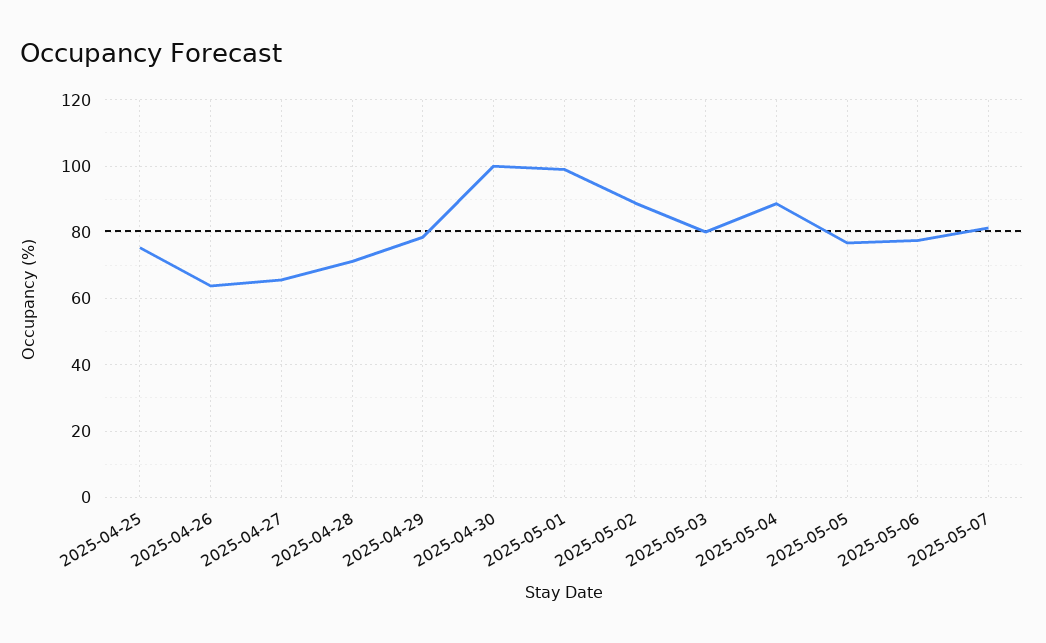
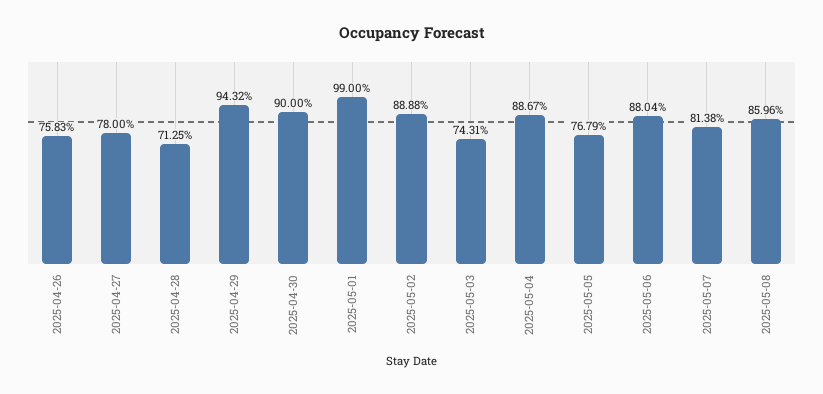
2025-04-25: 76 -> none
2025-04-26: 64 -> 75.83
2025-04-27: 66 -> 78
2025-04-29: 78 -> 94.32
2025-04-30: 100 -> 90
2025-05-03: 80 -> 74.31
2025-05-06: 78 -> 88.04
2025-05-08: none -> 85.96

